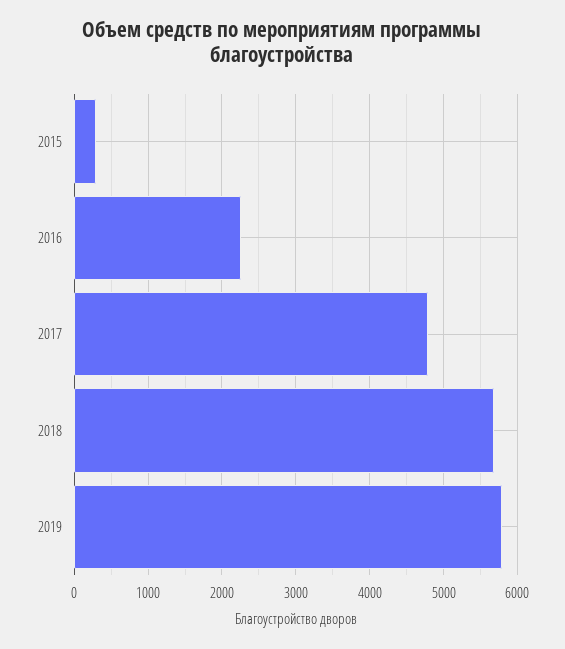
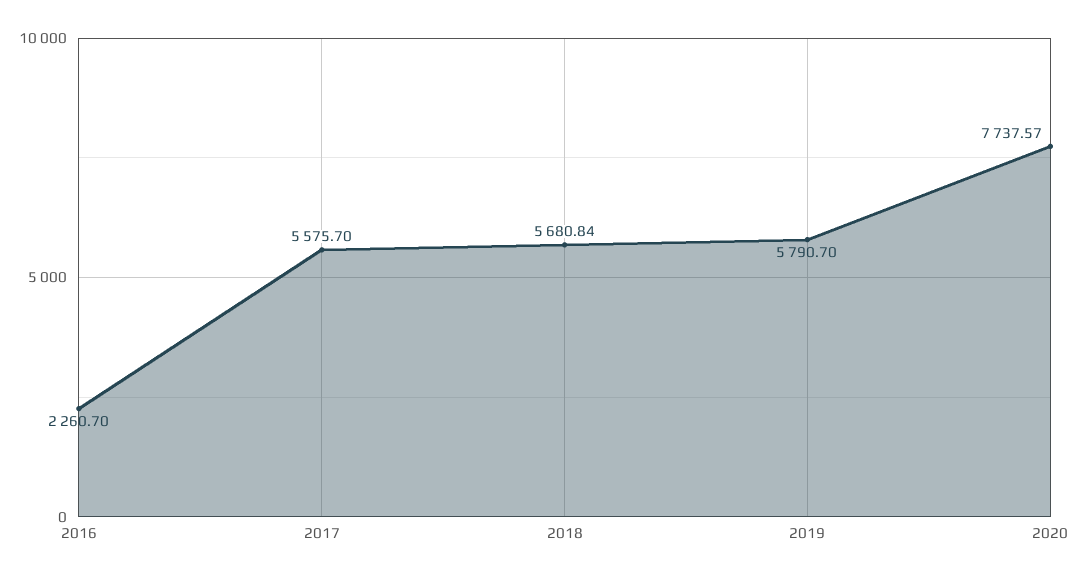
2015: 300 -> none
2017: 4800 -> 5575.7
2020: none -> 7737.57

